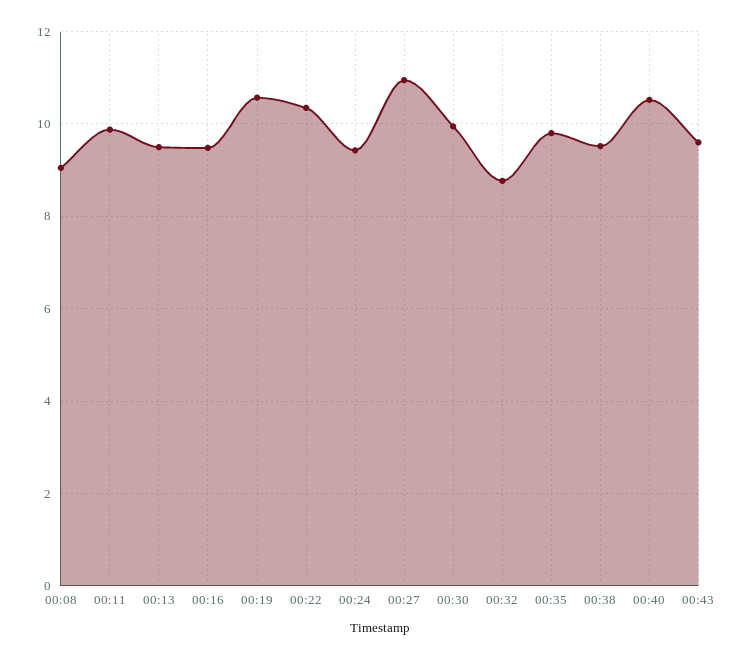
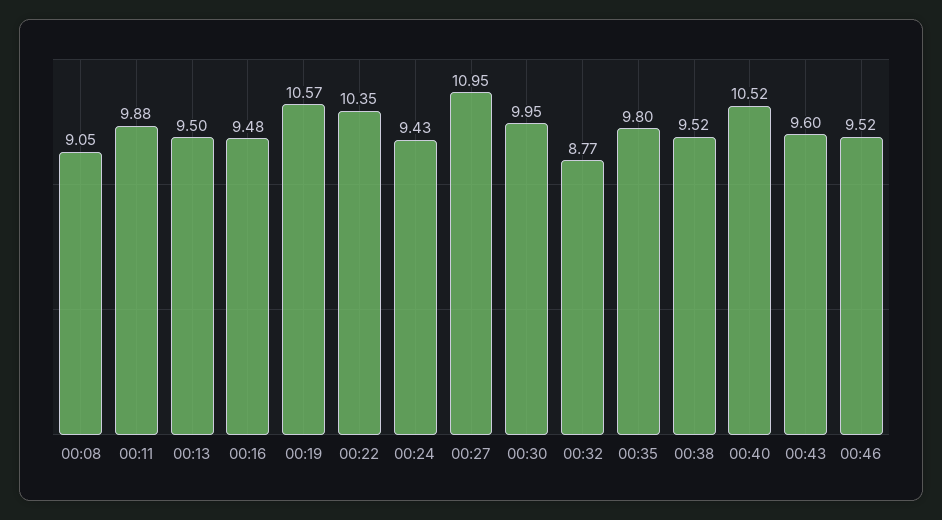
00:46: none -> 9.52

